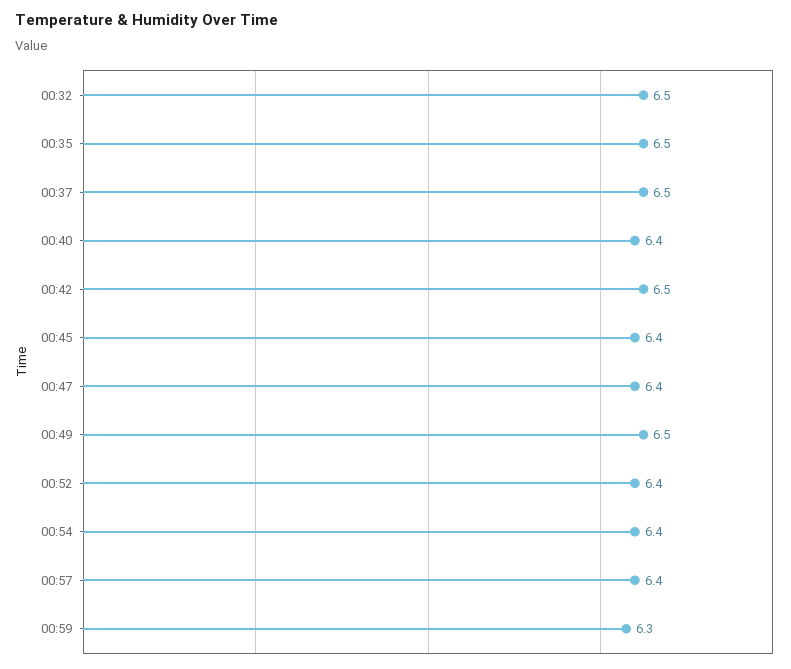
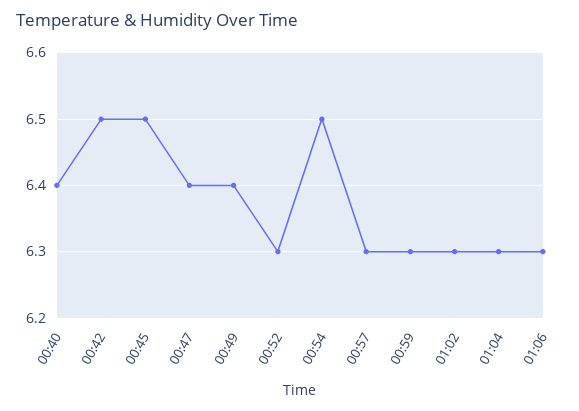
00:32: 6.5 -> none
00:35: 6.5 -> none
00:37: 6.5 -> none
00:45: 6.4 -> 6.5
00:49: 6.5 -> 6.4
00:52: 6.4 -> 6.3
00:54: 6.4 -> 6.5
00:57: 6.4 -> 6.3
01:02: none -> 6.3
01:04: none -> 6.3
01:06: none -> 6.3

